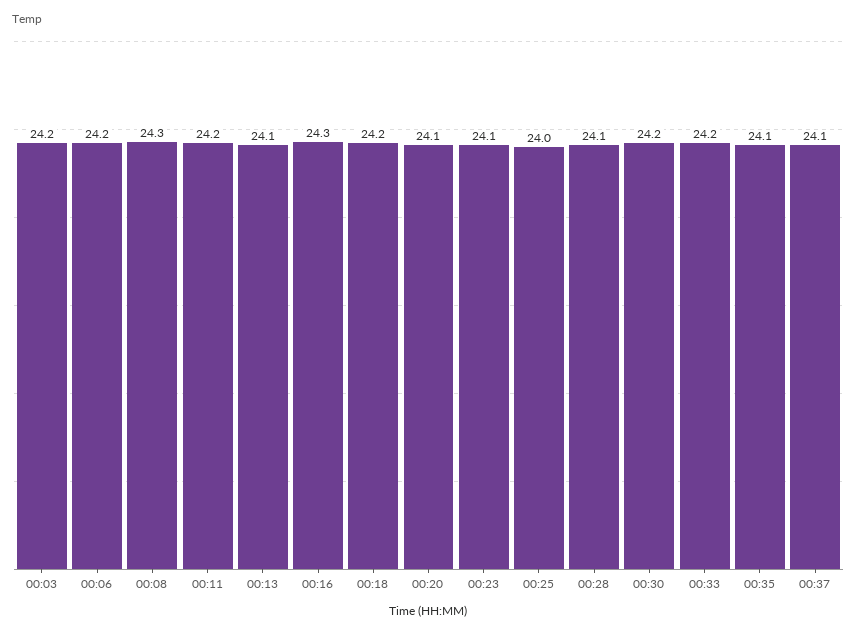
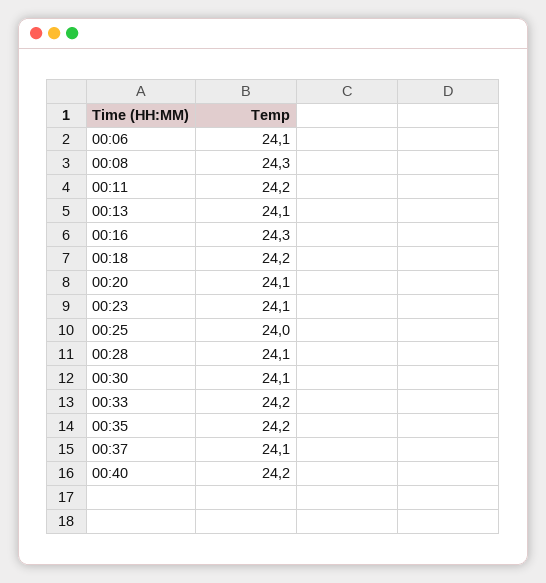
00:03: 24.2 -> none
00:06: 24.2 -> 24.1
00:30: 24.2 -> 24.1
00:35: 24.1 -> 24.2
00:40: none -> 24.2

